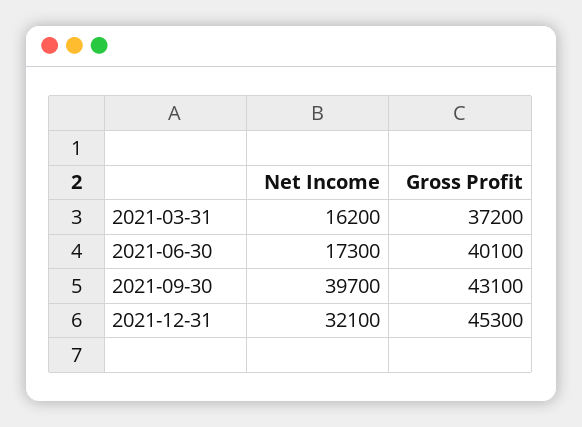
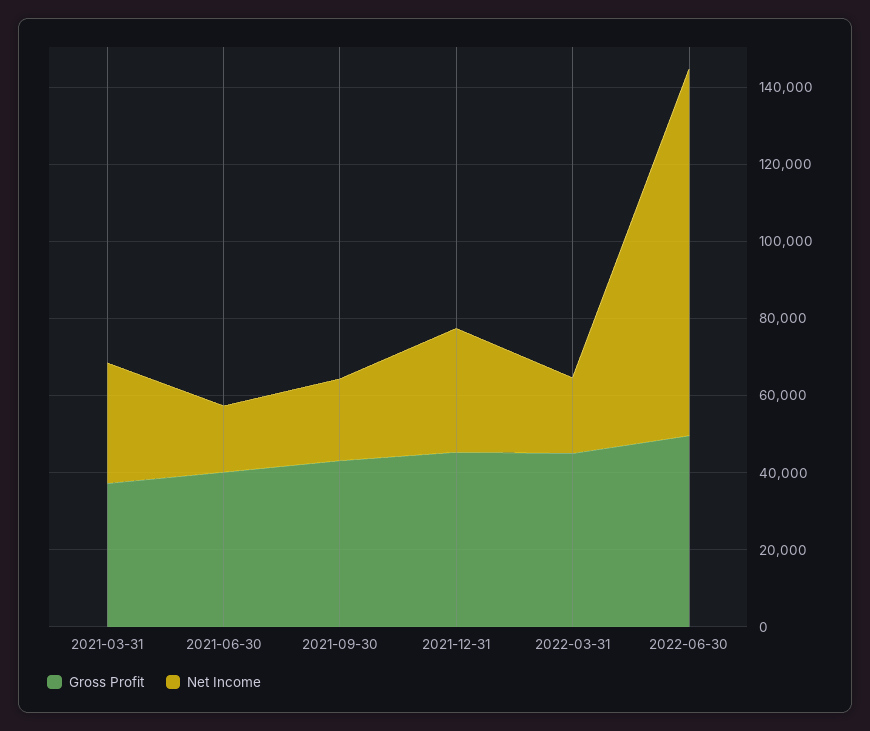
Net Income, 2021-03-31: 16200 -> 30000
Net Income, 2021-09-30: 39700 -> 20000
Gross Profit, 2022-03-31: none -> 45000
Net Income, 2022-03-31: none -> 20000
Gross Profit, 2022-06-30: none -> 50000
Net Income, 2022-06-30: none -> 95000

